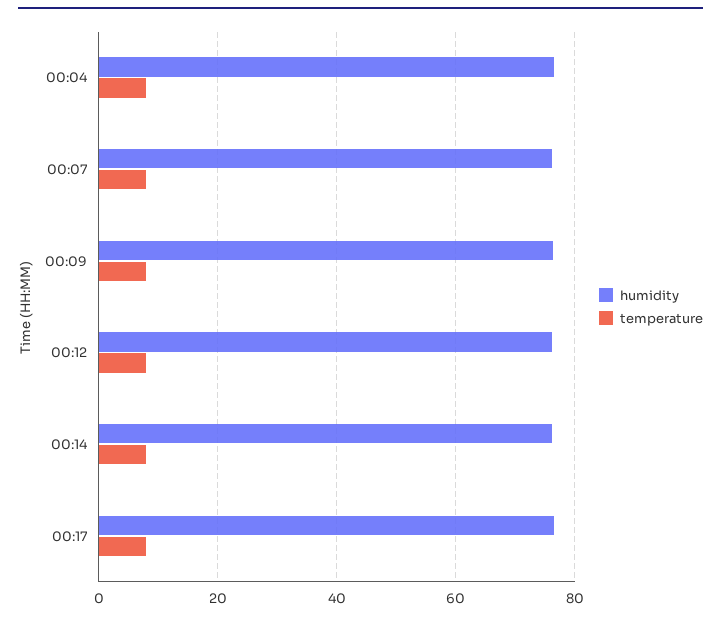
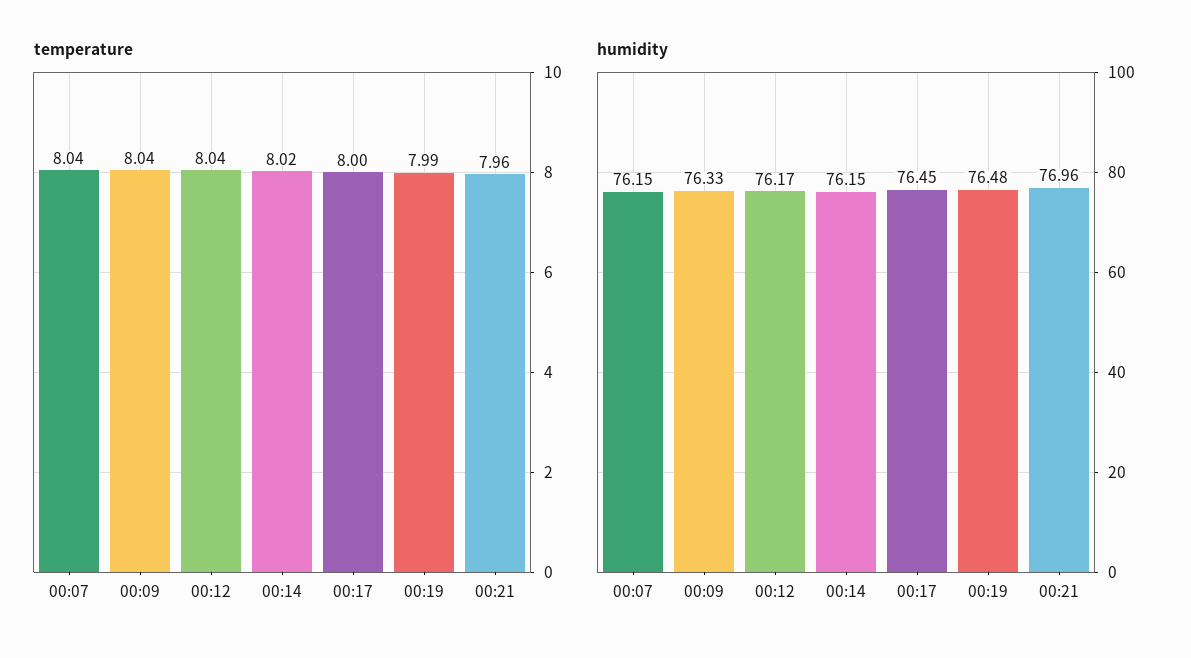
humidity, 00:04: 76 -> none
temperature, 00:04: 8 -> none
temperature, 00:19: none -> 7.99
temperature, 00:21: none -> 7.96
humidity, 00:19: none -> 76.48
humidity, 00:21: none -> 76.96

